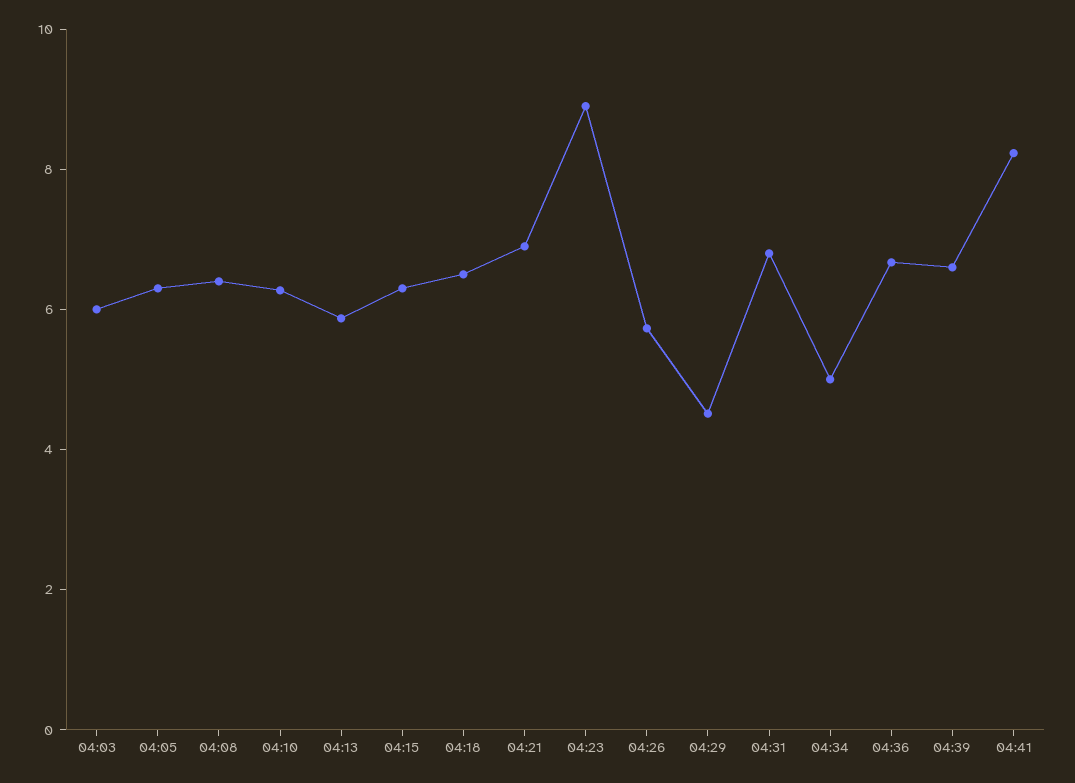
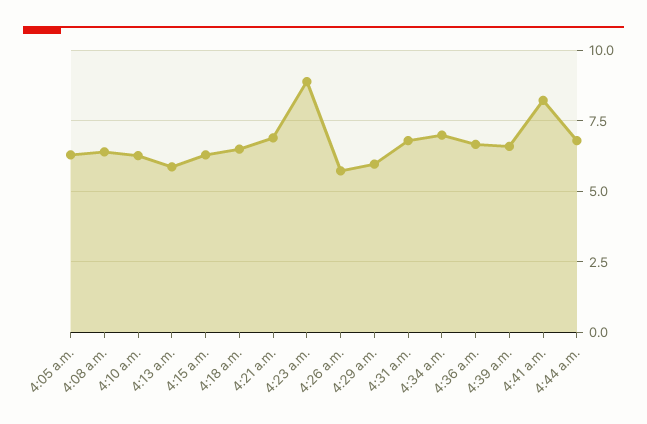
04:03: 6 -> none
04:29: 4.5 -> 6
04:34: 5 -> 7
4:44 a.m.: none -> 6.75

